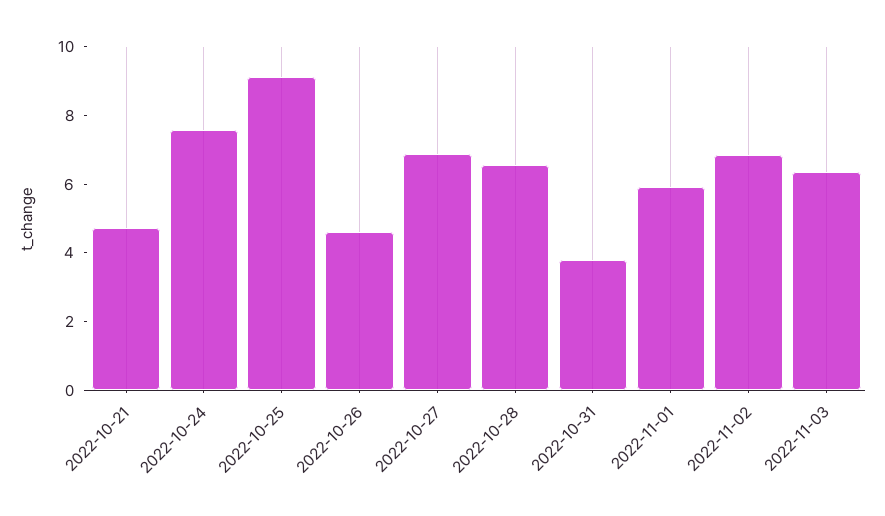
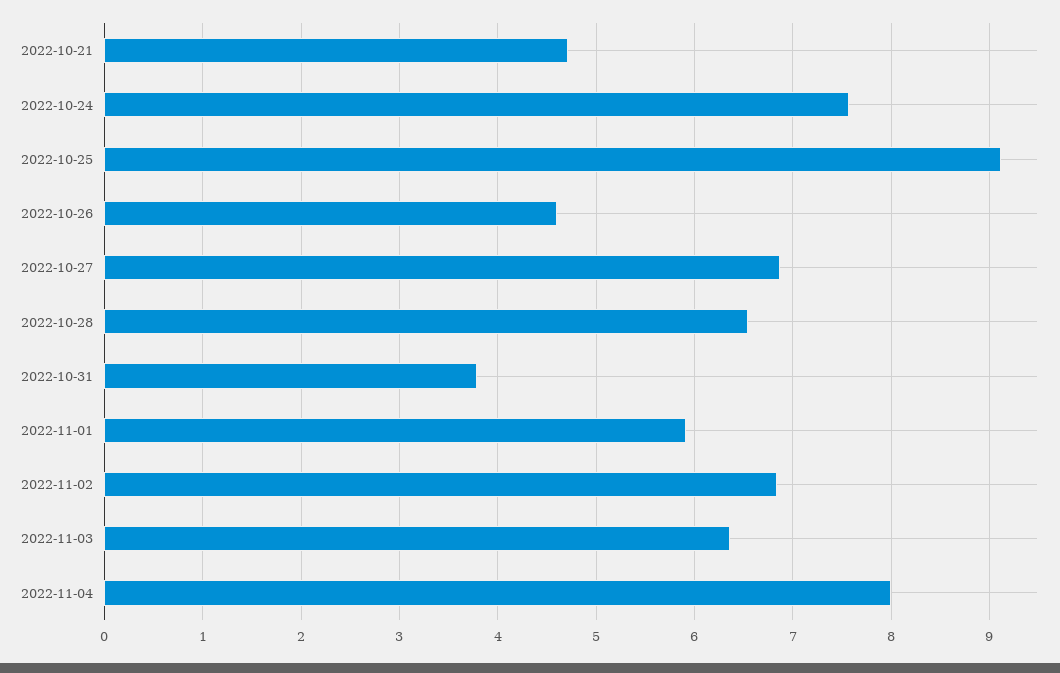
2022-11-04: none -> 8

